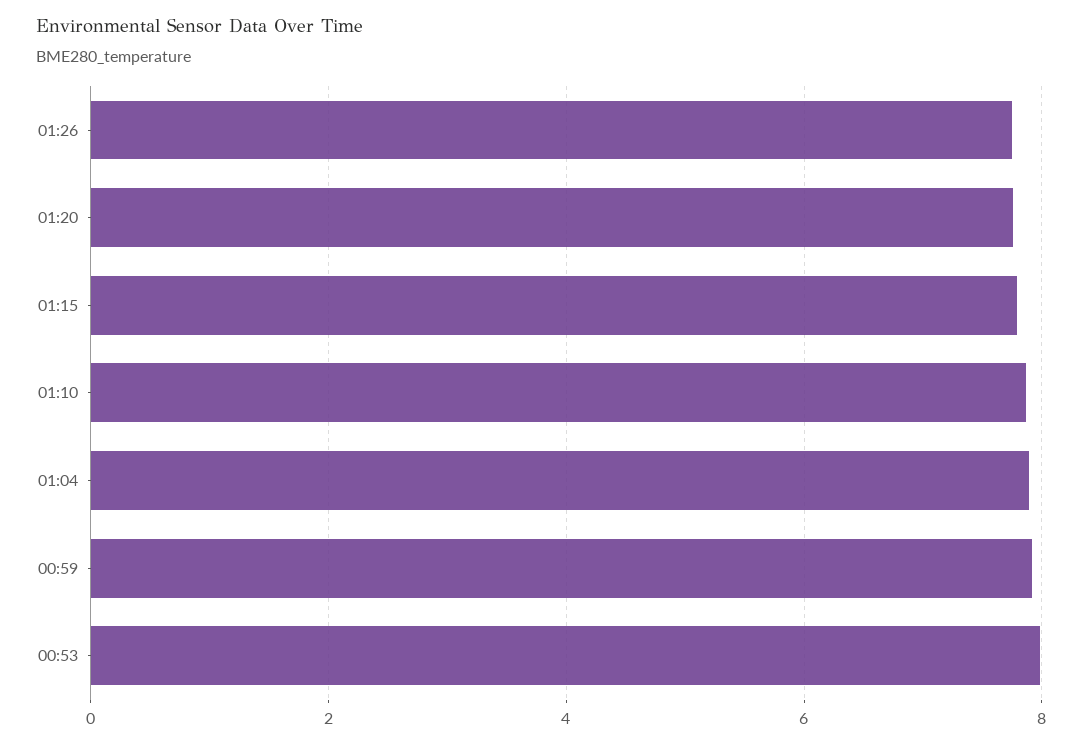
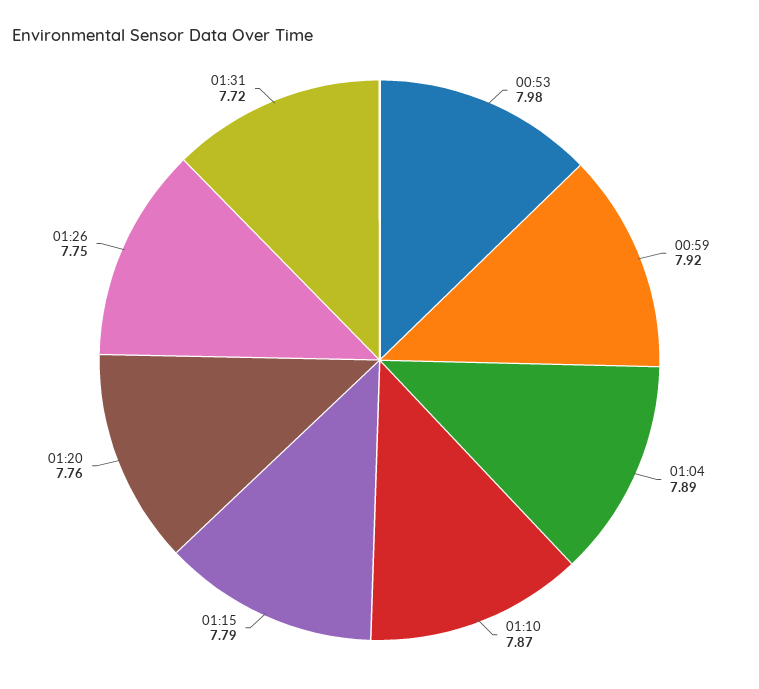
01:31: none -> 7.72

